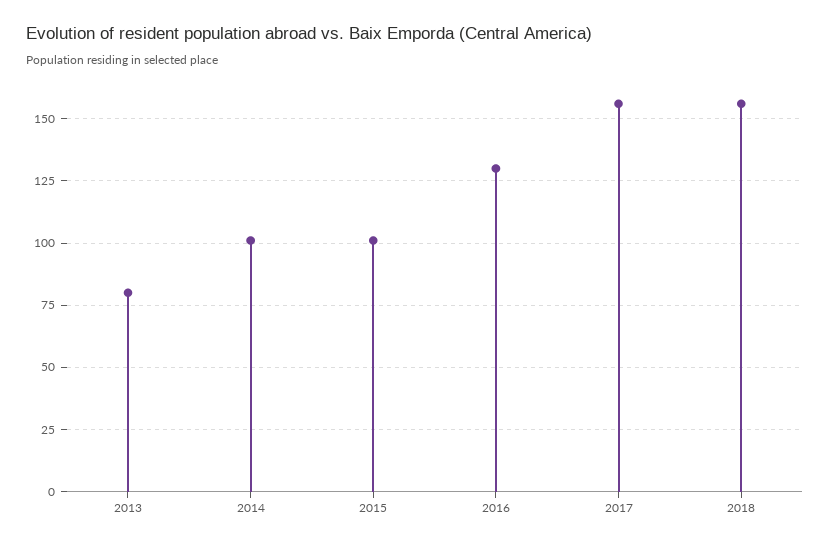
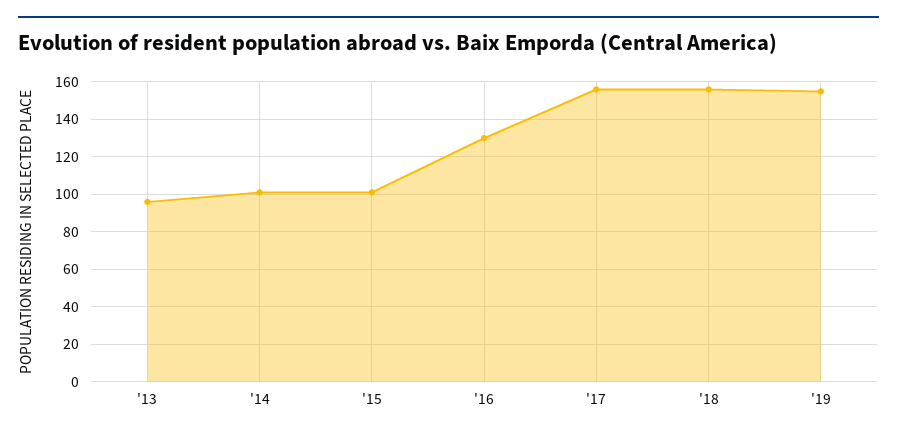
2013: 80 -> 95
'19: none -> 155

